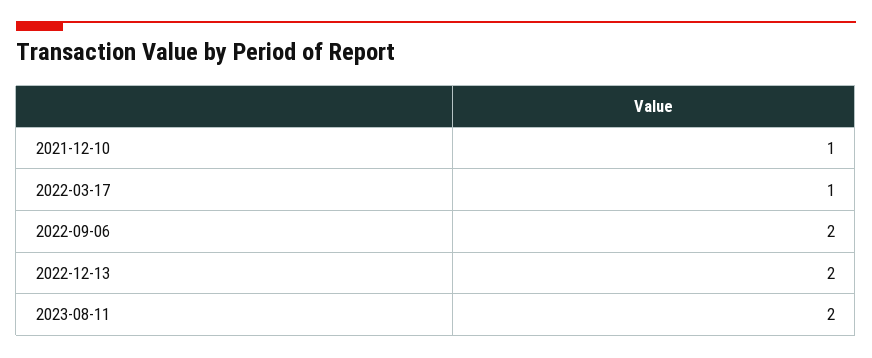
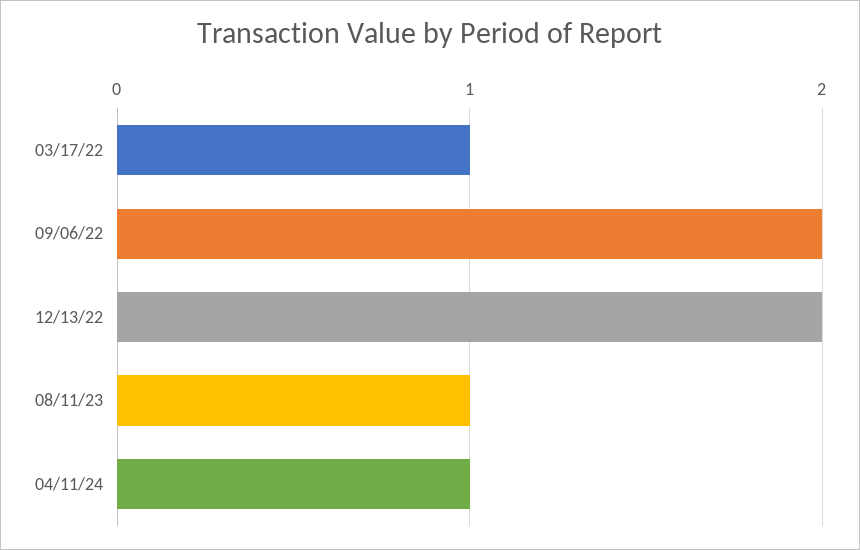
2021-12-10: 1 -> none
2023-08-11: 2 -> 1
04/11/24: none -> 1

